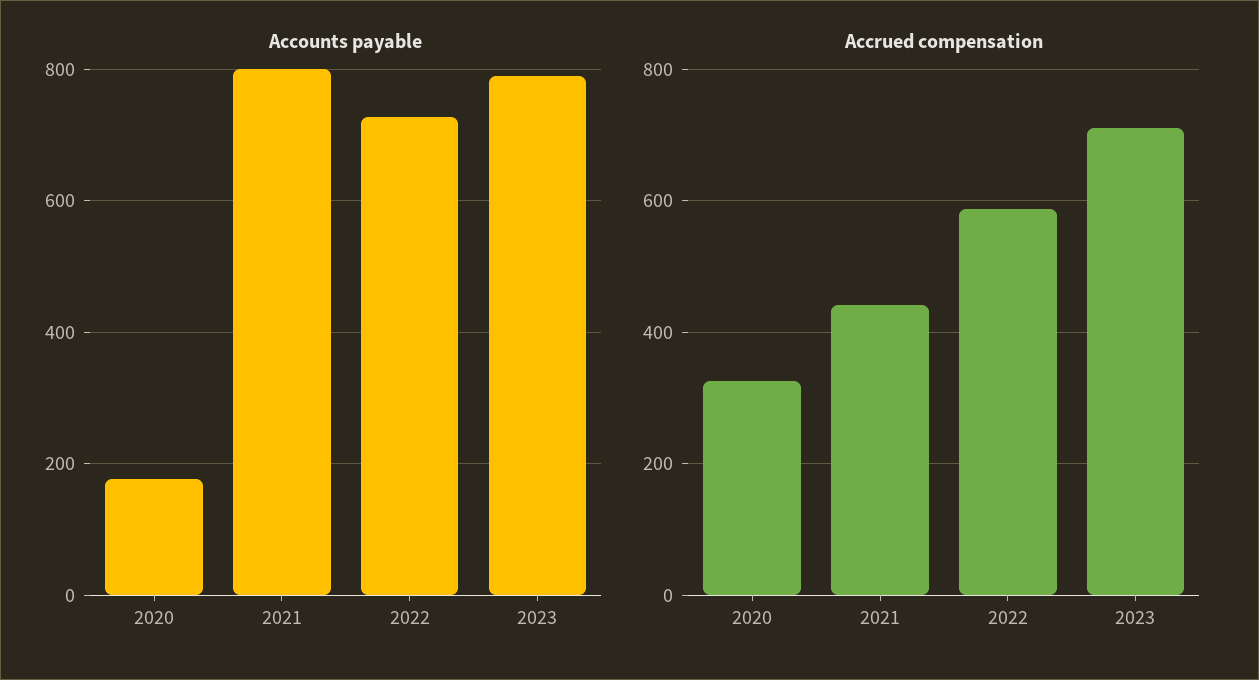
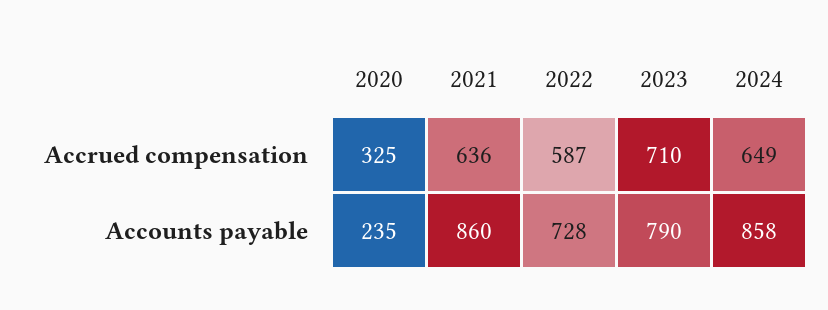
Accounts payable, 2020: 180 -> 235
Accounts payable, 2021: 800 -> 860
Accrued compensation, 2021: 440 -> 636
Accrued compensation, 2024: none -> 649
Accounts payable, 2024: none -> 858

